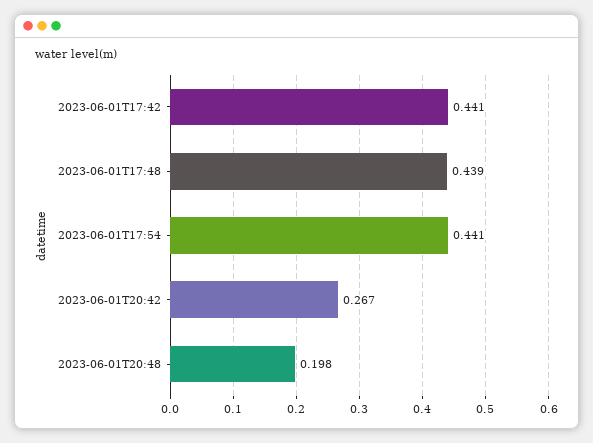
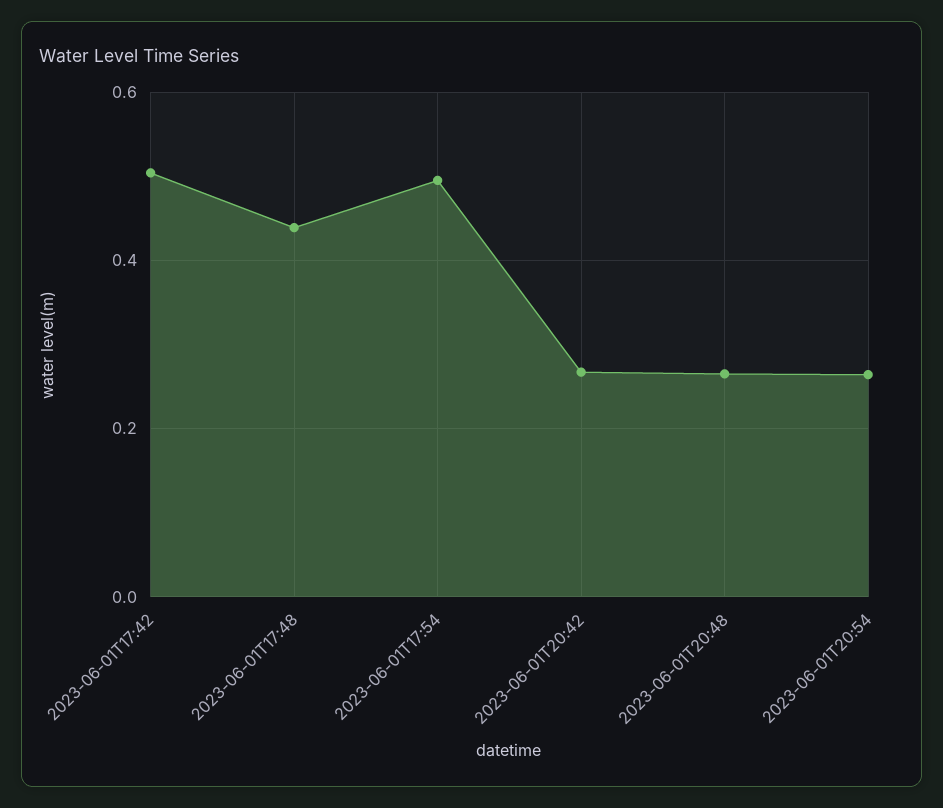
2023-06-01T17:42: 0.441 -> 0.5
2023-06-01T17:54: 0.441 -> 0.5
2023-06-01T20:48: 0.198 -> 0.26
2023-06-01T20:54: none -> 0.26

